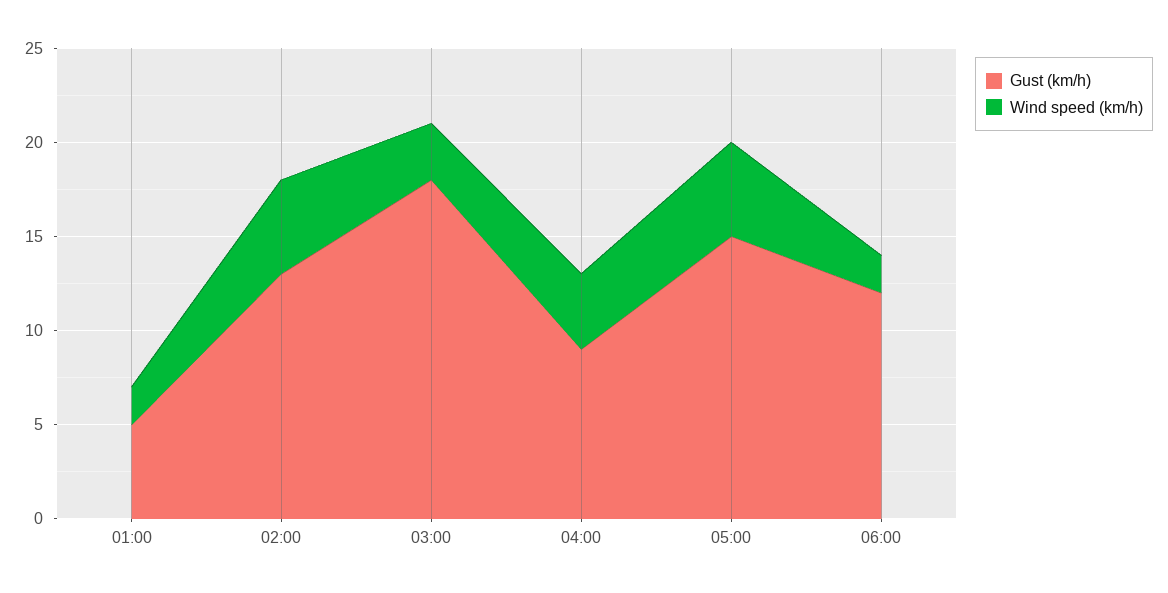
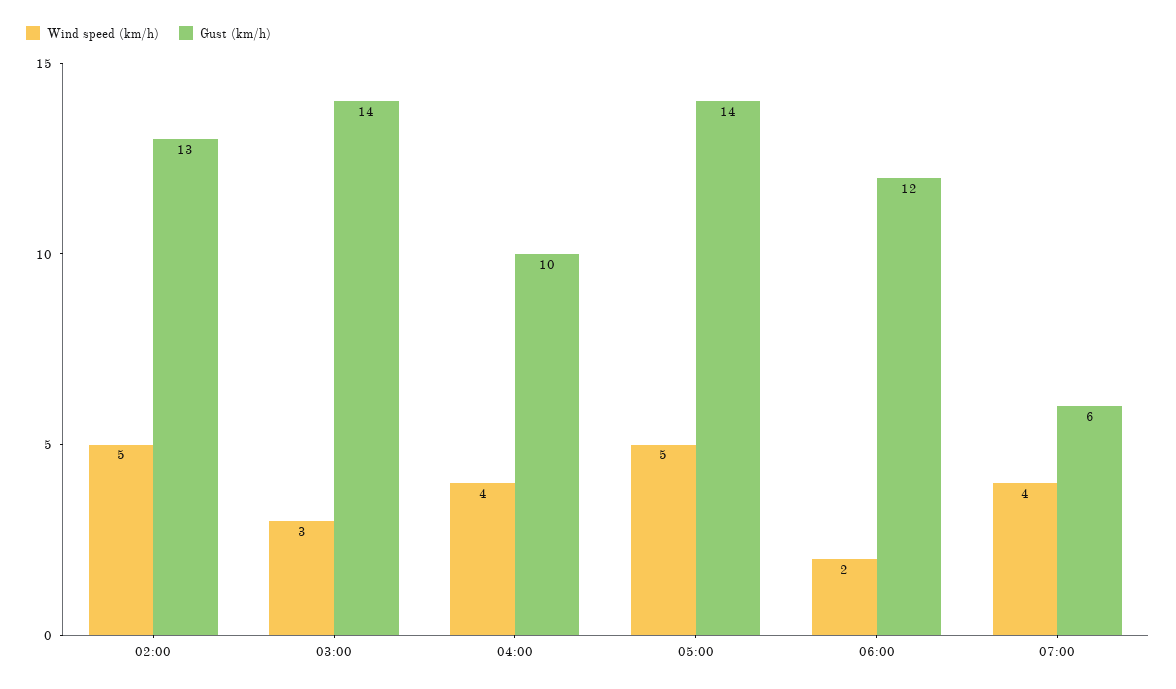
Gust (km/h), 01:00: 5 -> none
Wind speed (km/h), 01:00: 2 -> none
Gust (km/h), 03:00: 18 -> 14
Gust (km/h), 04:00: 9 -> 10
Gust (km/h), 05:00: 15 -> 14
Wind speed (km/h), 07:00: none -> 4
Gust (km/h), 07:00: none -> 6

